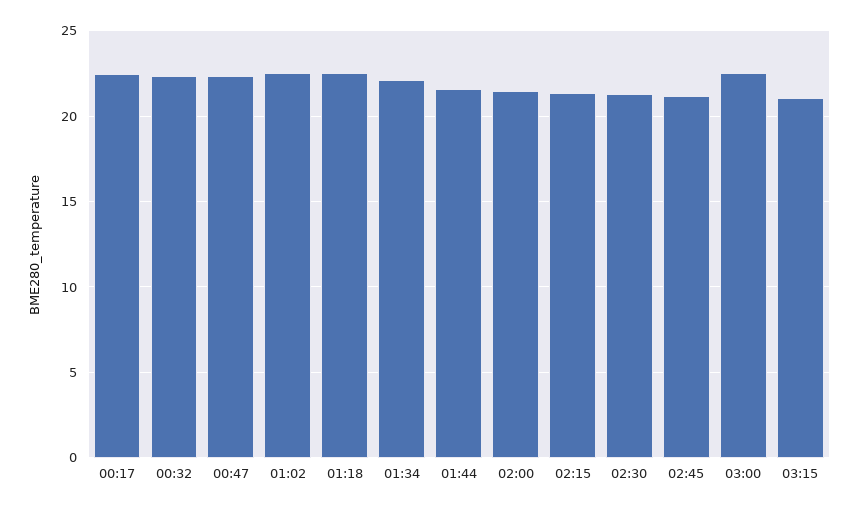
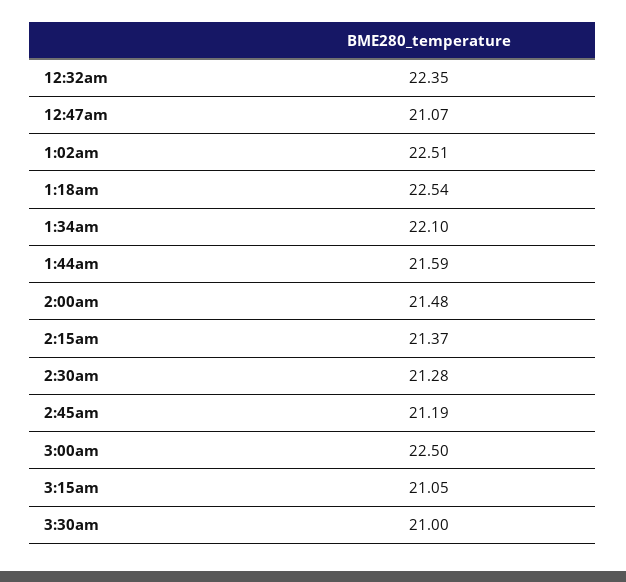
00:17: 22.5 -> none
00:47: 22.5 -> 21.07
3:30am: none -> 21

